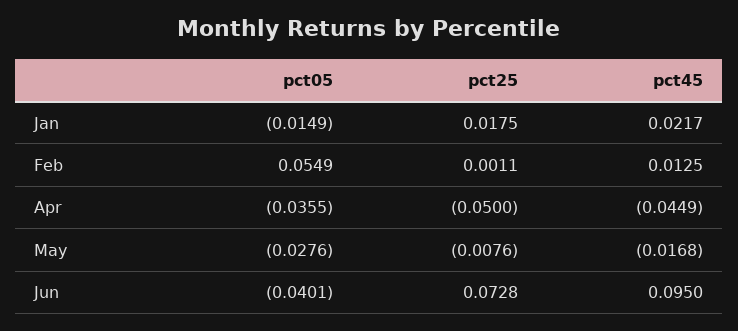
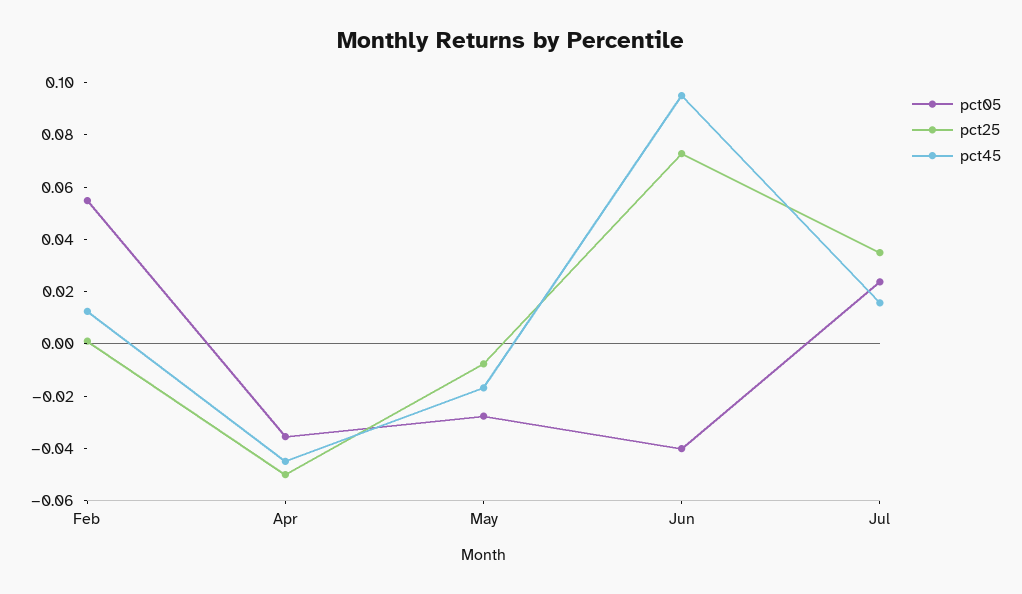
pct05, Jan: -0.0149 -> none
pct25, Jan: 0.0175 -> none
pct45, Jan: 0.0217 -> none
pct05, Jul: none -> 0.025
pct25, Jul: none -> 0.035
pct45, Jul: none -> 0.015

